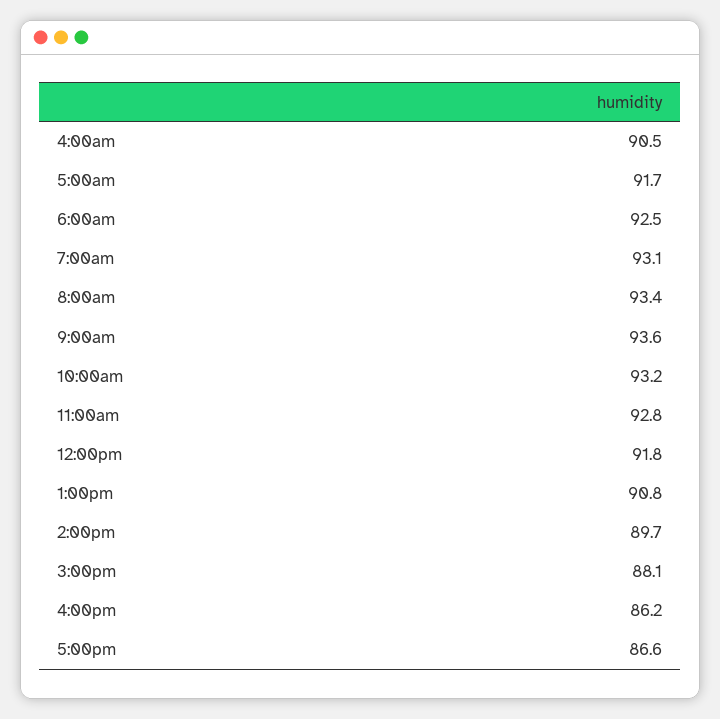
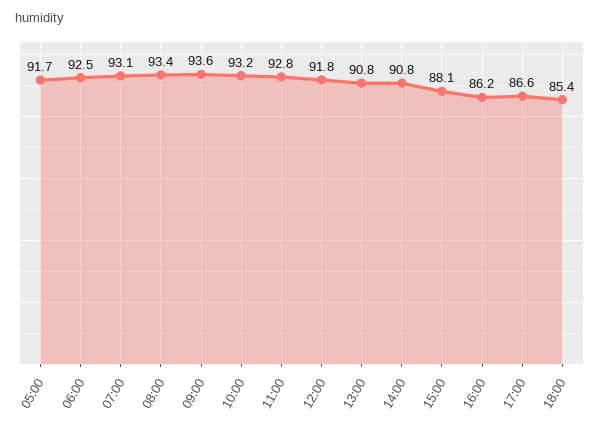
4:00am: 90.5 -> none
2:00pm: 89.7 -> 90.8
18:00: none -> 85.4

